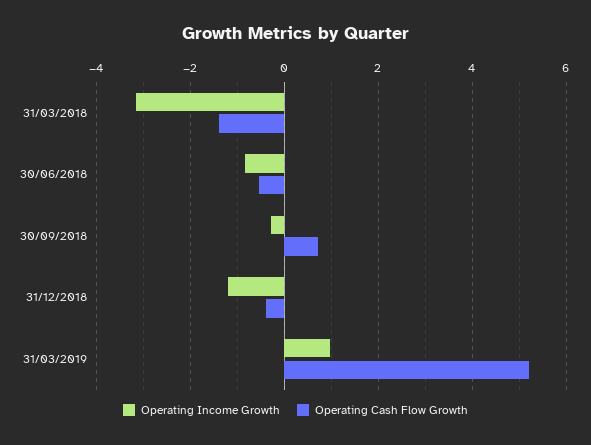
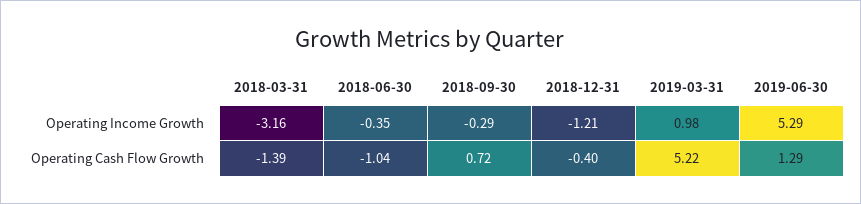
Operating Income Growth, 30/06/2018: -0.8 -> -0.35
Operating Cash Flow Growth, 30/06/2018: -0.6 -> -1.04
Operating Income Growth, 2019-06-30: none -> 5.29
Operating Cash Flow Growth, 2019-06-30: none -> 1.29

